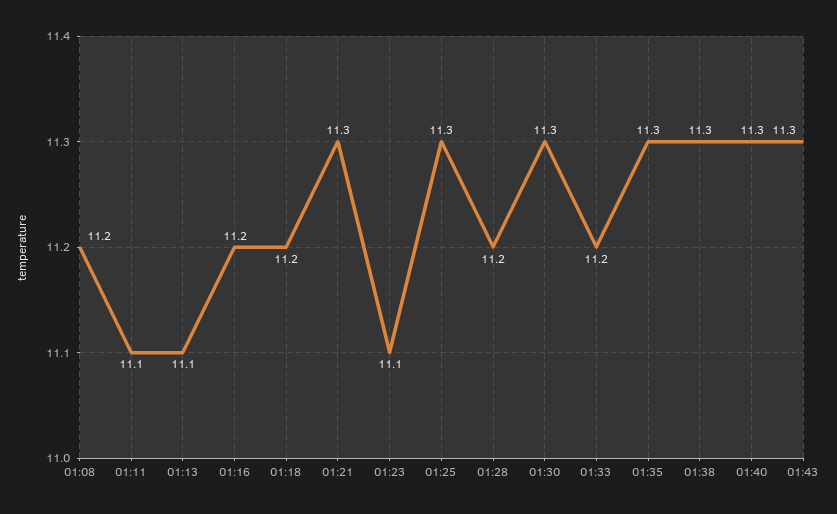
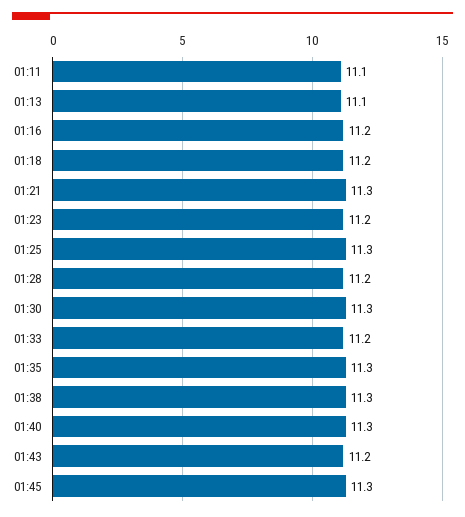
01:08: 11.2 -> none
01:23: 11.1 -> 11.2
01:43: 11.3 -> 11.2
01:45: none -> 11.3

